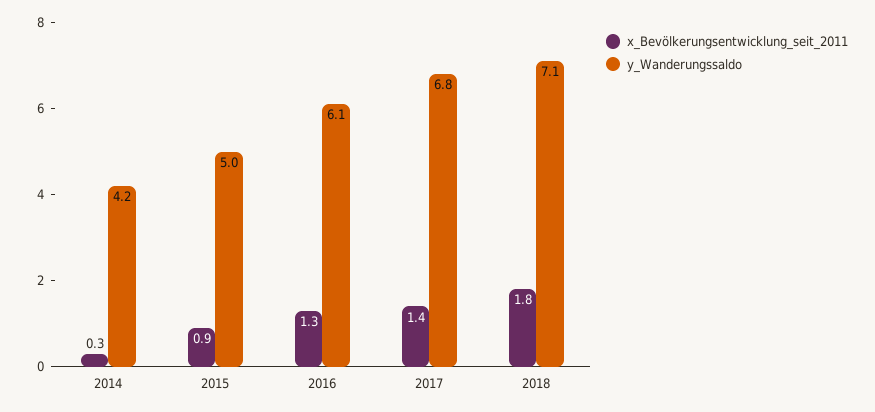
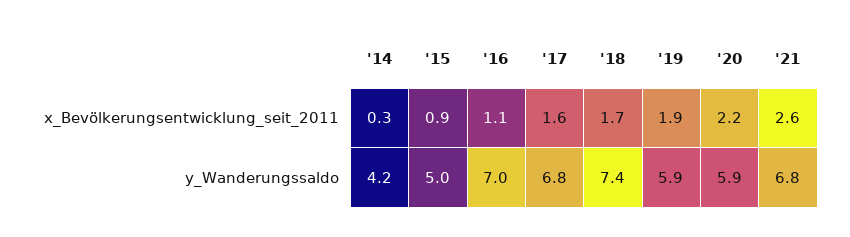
x_Bevölkerungsentwicklung_seit_2011, 2016: 1.3 -> 1.1
y_Wanderungssaldo, 2016: 6.1 -> 7
x_Bevölkerungsentwicklung_seit_2011, 2017: 1.4 -> 1.6
x_Bevölkerungsentwicklung_seit_2011, 2018: 1.8 -> 1.7
y_Wanderungssaldo, 2018: 7.1 -> 7.4
x_Bevölkerungsentwicklung_seit_2011, '19: none -> 1.9
x_Bevölkerungsentwicklung_seit_2011, '20: none -> 2.2
x_Bevölkerungsentwicklung_seit_2011, '21: none -> 2.6
y_Wanderungssaldo, '19: none -> 5.9
y_Wanderungssaldo, '20: none -> 5.9
y_Wanderungssaldo, '21: none -> 6.8

